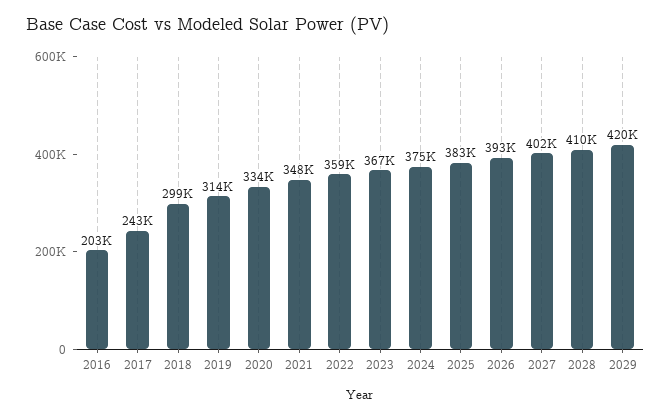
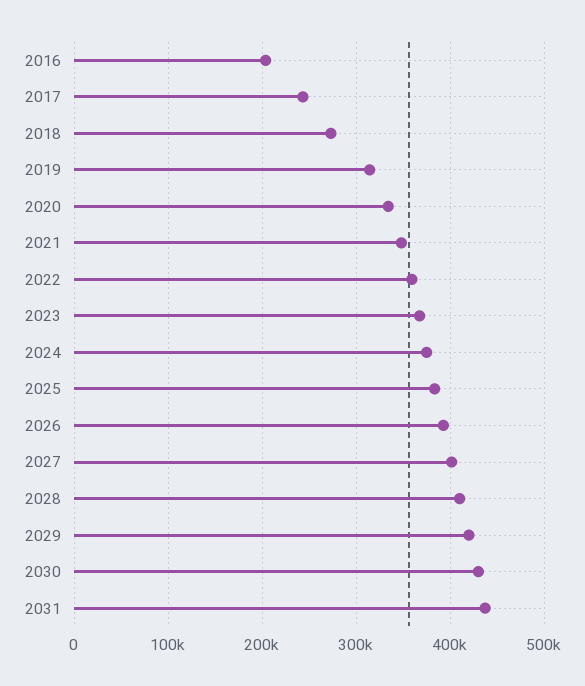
2018: 299000 -> 270000
2030: none -> 430000
2031: none -> 440000

